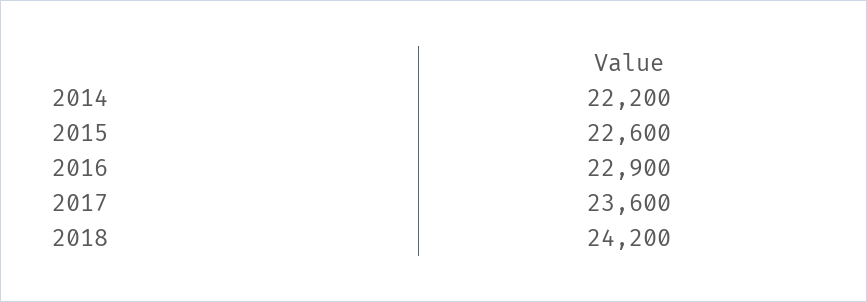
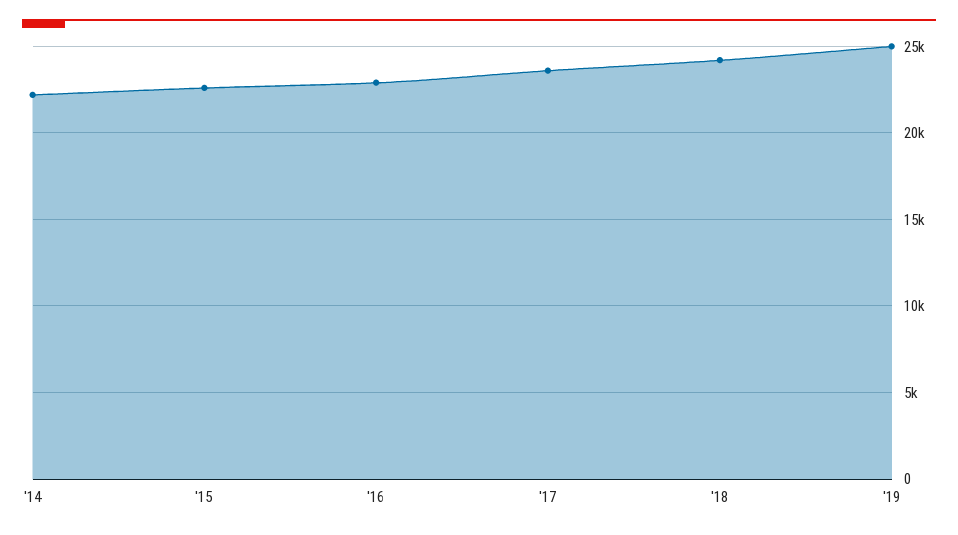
'19: none -> 25000

